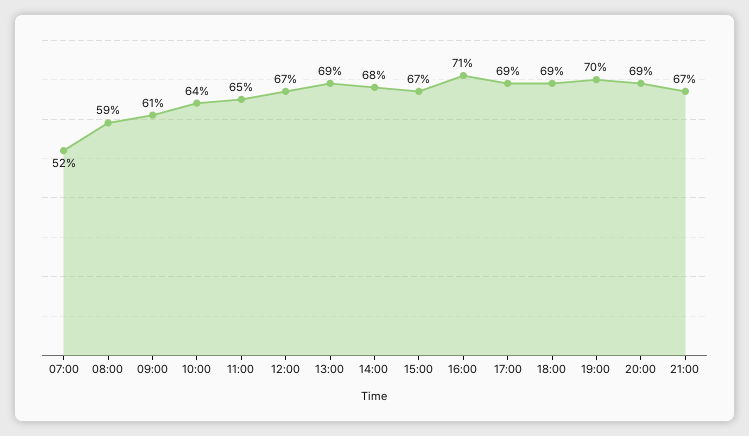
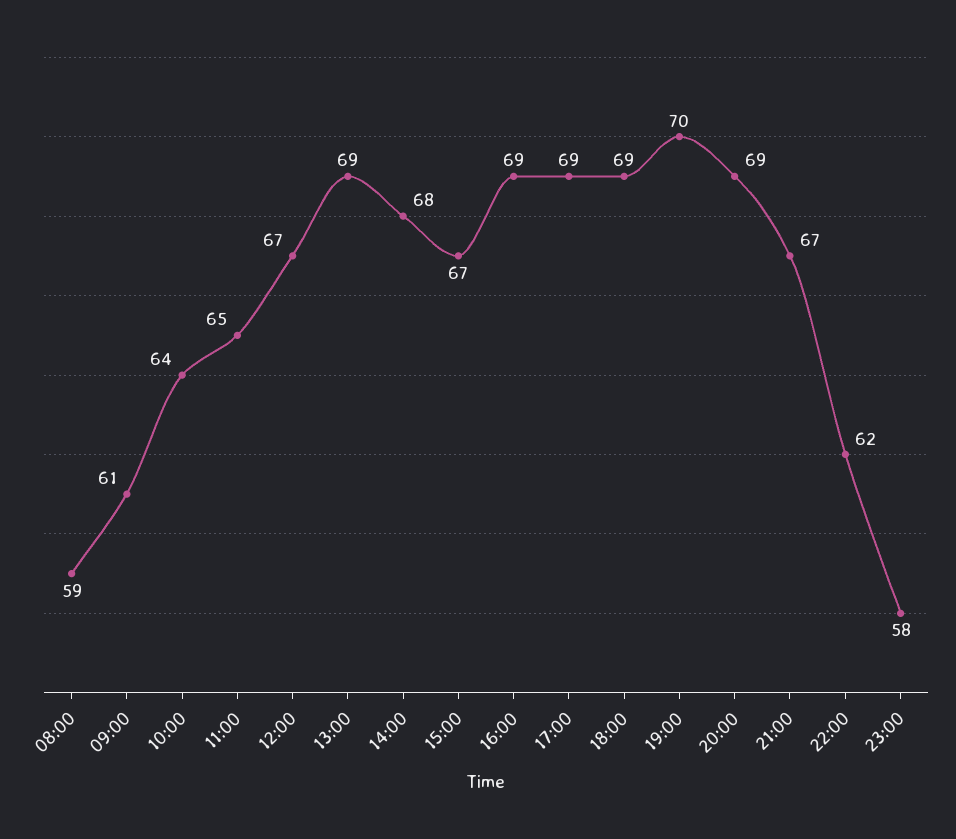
07:00: 52 -> none
16:00: 71 -> 69
22:00: none -> 62
23:00: none -> 58

